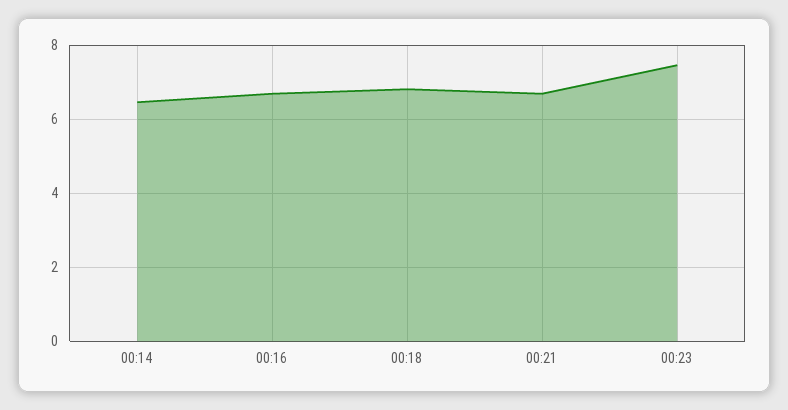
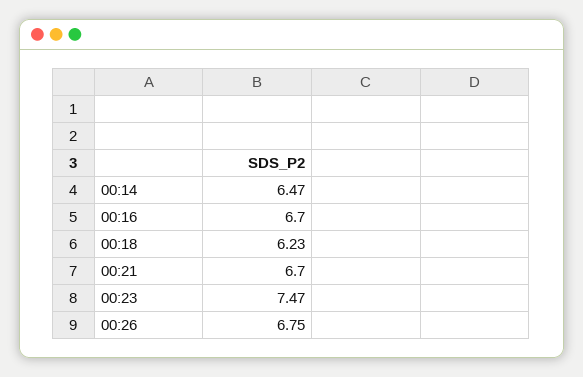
00:18: 6.8 -> 6.23
00:26: none -> 6.75

